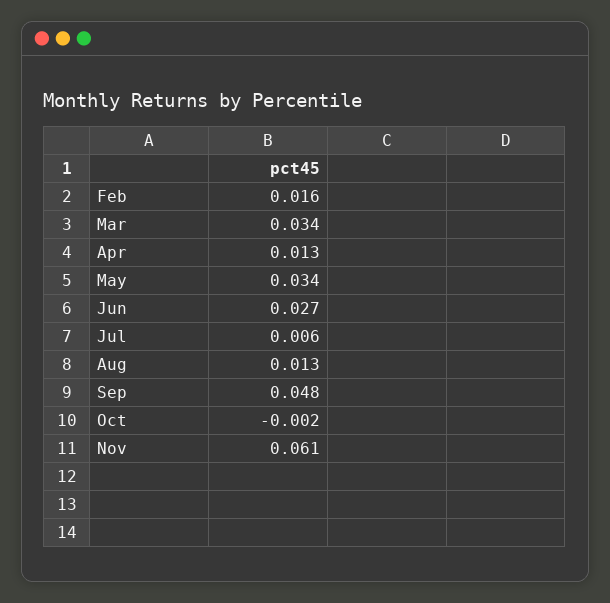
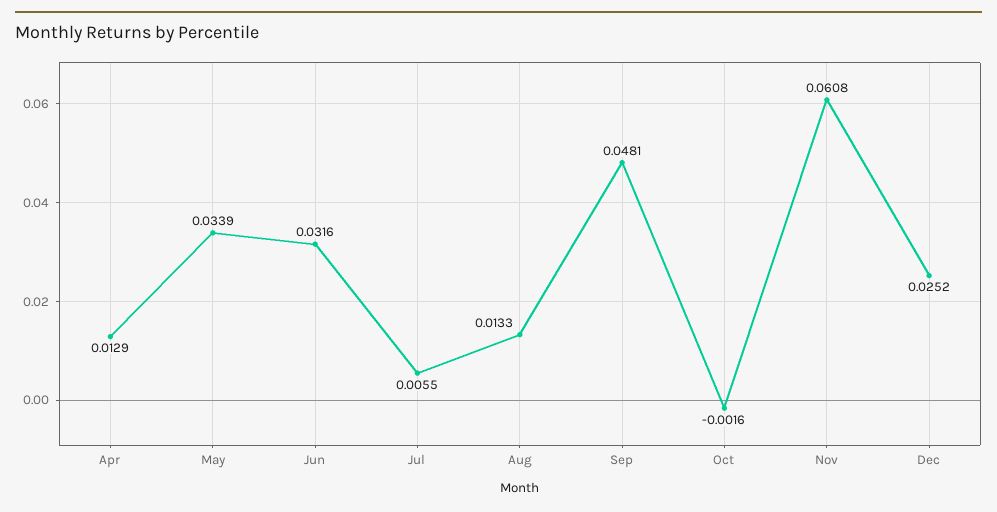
Feb: 0.016 -> none
Mar: 0.034 -> none
Jun: 0.027 -> 0.0316
Dec: none -> 0.0252

